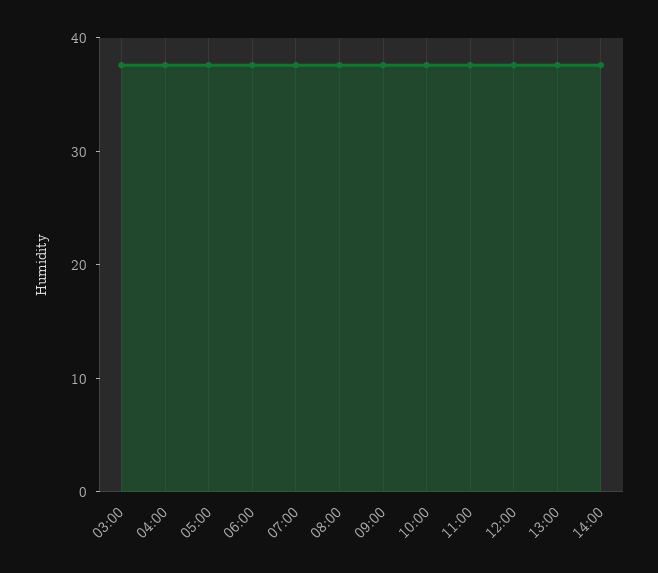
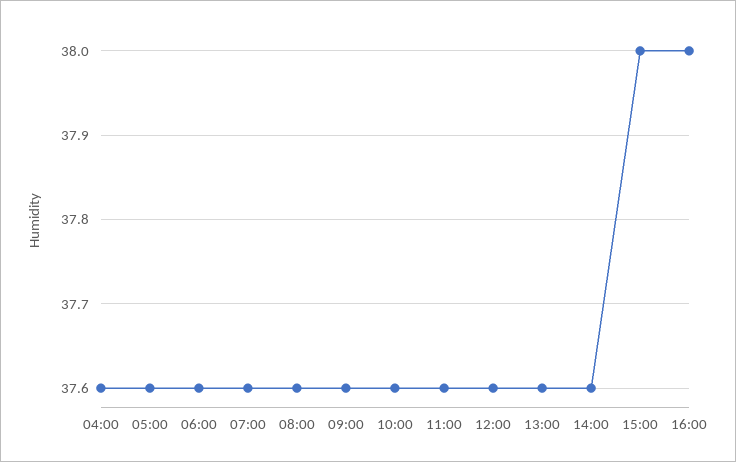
03:00: 38 -> none
15:00: none -> 38
16:00: none -> 38

